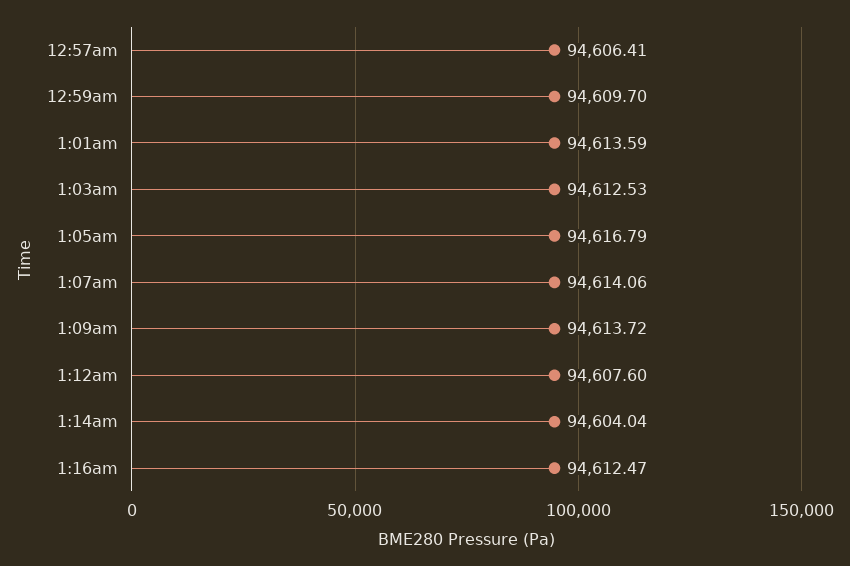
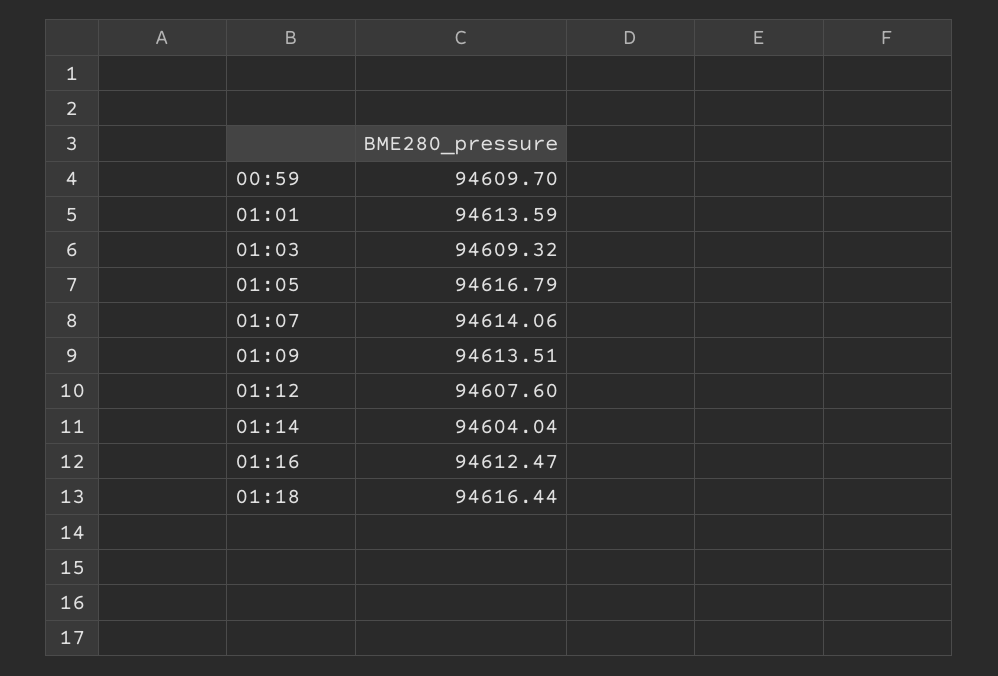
12:57am: 94606.41 -> none
1:03am: 94612.53 -> 94609.32
1:09am: 94613.72 -> 94613.51
01:18: none -> 94616.44

